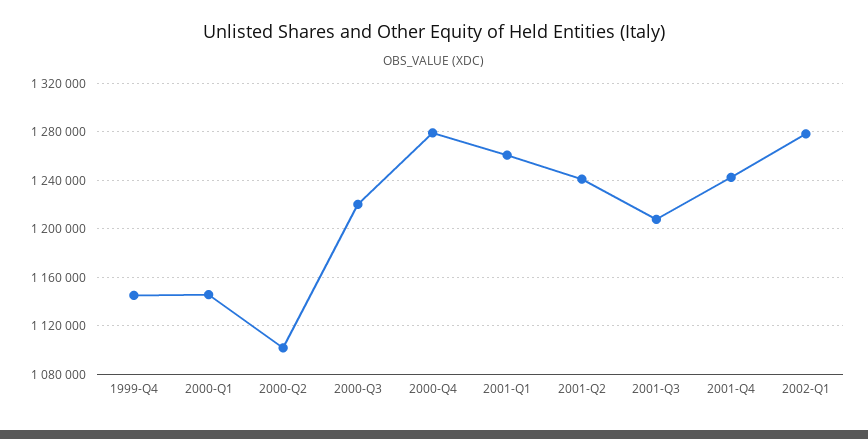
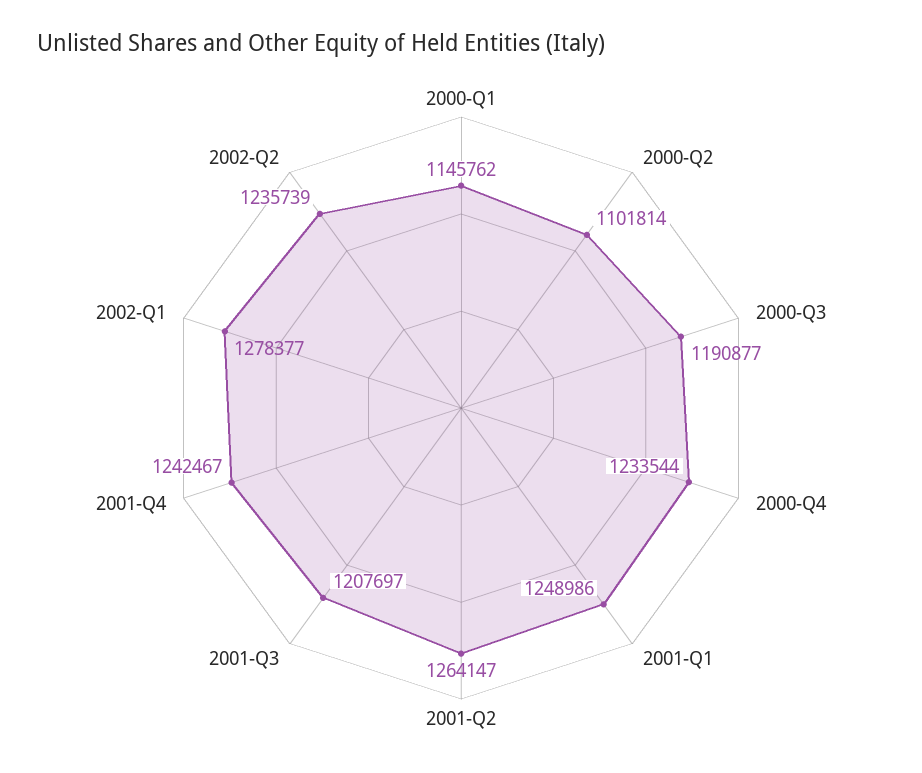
1999-Q4: 1145000 -> none
2000-Q3: 1220000 -> 1190877
2000-Q4: 1280000 -> 1233544
2001-Q1: 1260000 -> 1248986
2001-Q2: 1240000 -> 1264147
2002-Q2: none -> 1235739

